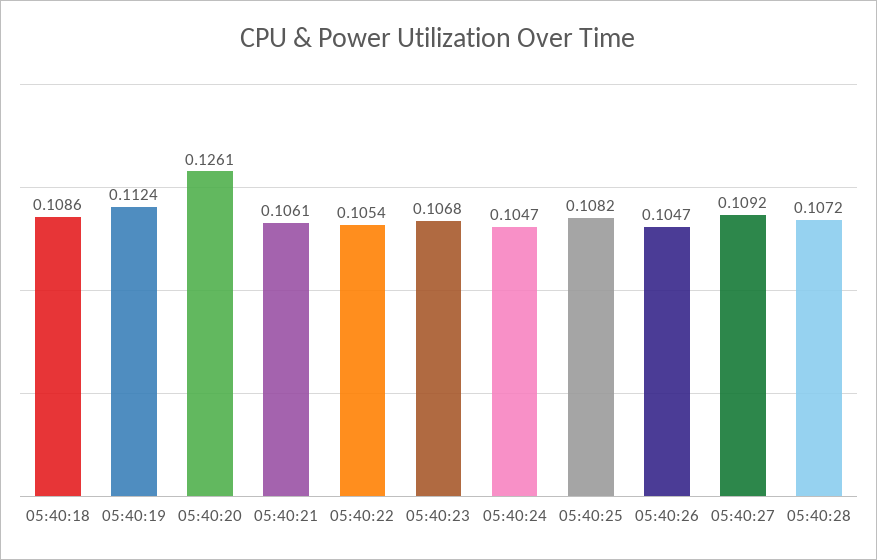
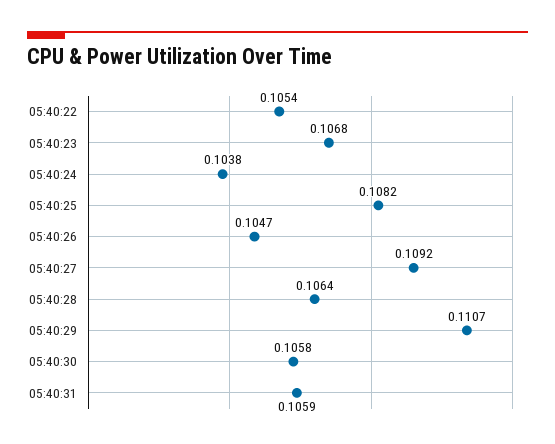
05:40:18: 0.1086 -> none
05:40:19: 0.1124 -> none
05:40:20: 0.1261 -> none
05:40:21: 0.1061 -> none
05:40:24: 0.1047 -> 0.1038
05:40:28: 0.1072 -> 0.1064
05:40:29: none -> 0.1107
05:40:30: none -> 0.1058
05:40:31: none -> 0.1059

